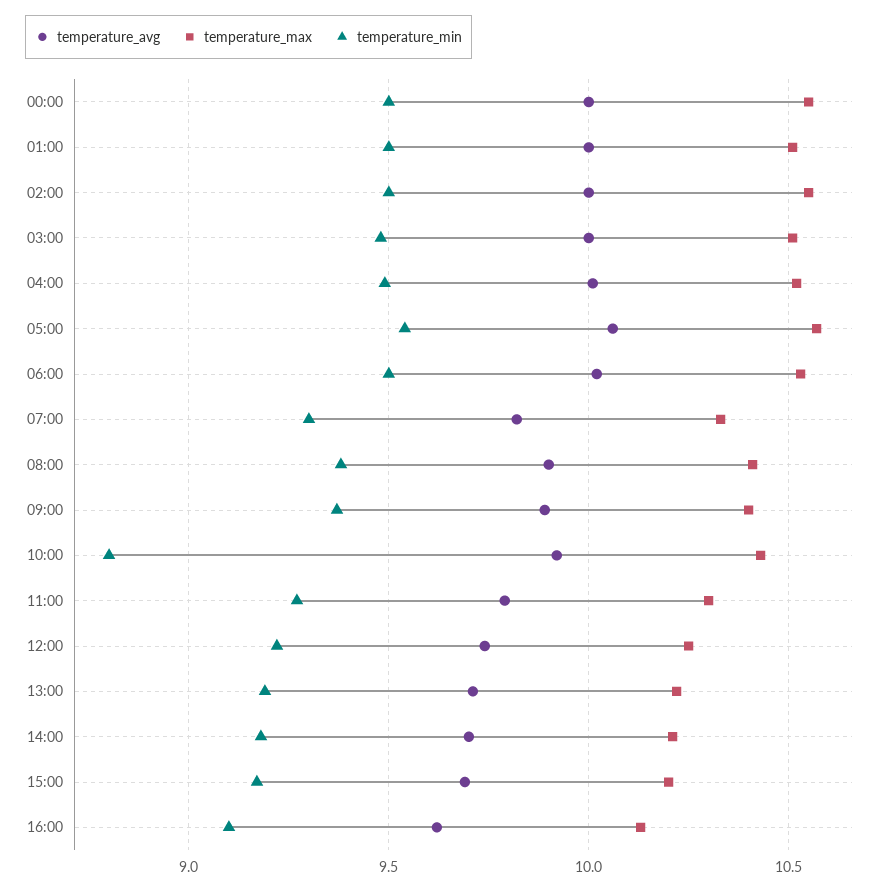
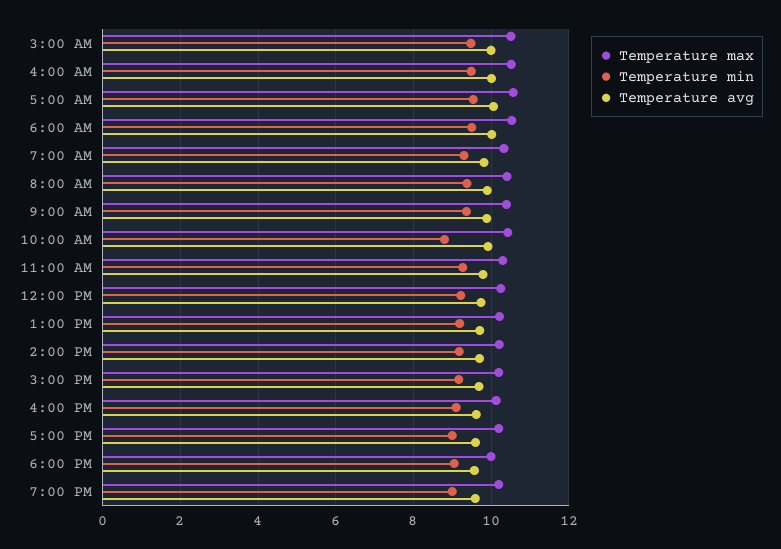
temperature_avg, 00:00: 10 -> none
temperature_max, 00:00: 10.55 -> none
temperature_min, 00:00: 9.5 -> none
temperature_avg, 01:00: 10 -> none
temperature_max, 01:00: 10.5 -> none
temperature_min, 01:00: 9.5 -> none
temperature_avg, 02:00: 10 -> none
temperature_max, 02:00: 10.55 -> none
temperature_min, 02:00: 9.5 -> none
temperature_max, 5:00 PM: none -> 10.2
temperature_min, 5:00 PM: none -> 9
temperature_avg, 5:00 PM: none -> 9.6
temperature_max, 6:00 PM: none -> 10
temperature_min, 6:00 PM: none -> 9
temperature_avg, 6:00 PM: none -> 9.6
temperature_max, 7:00 PM: none -> 10.2
temperature_min, 7:00 PM: none -> 9
temperature_avg, 7:00 PM: none -> 9.6

